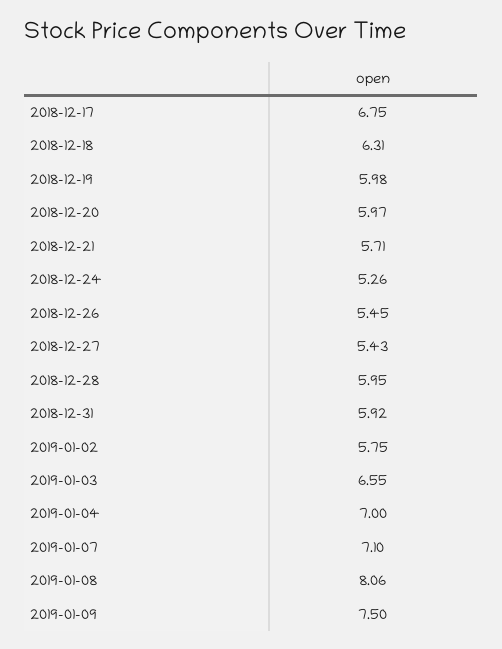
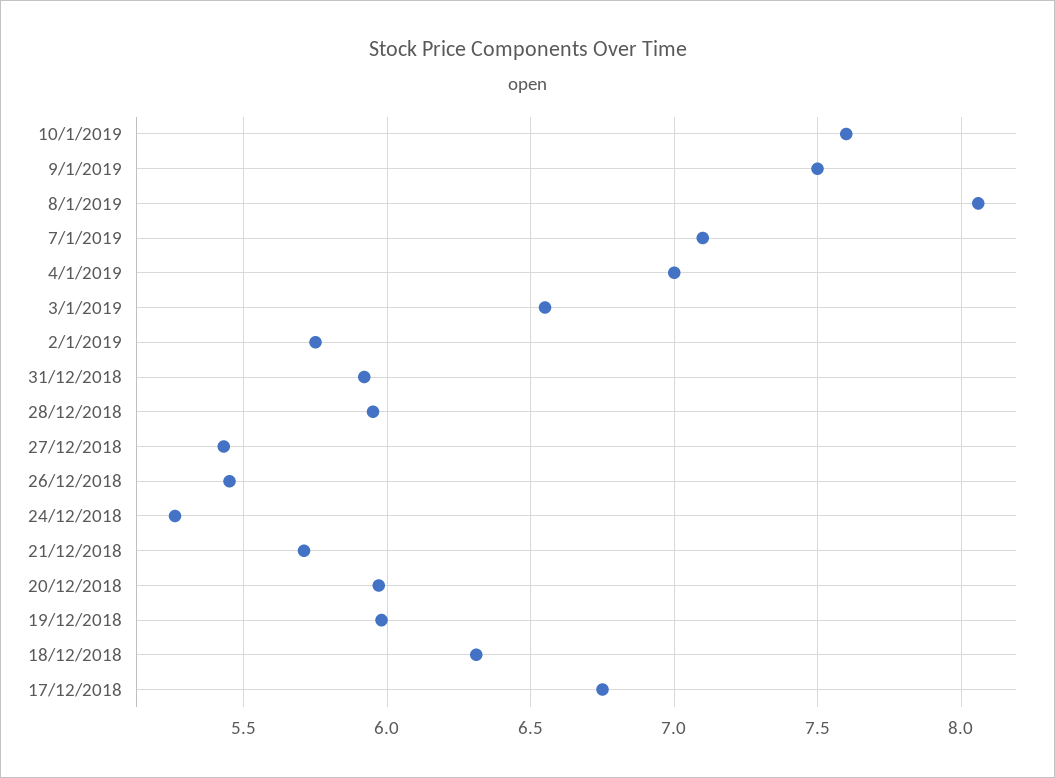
10/1/2019: none -> 7.6

